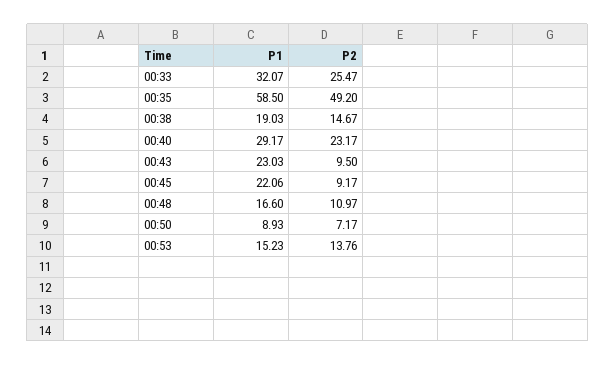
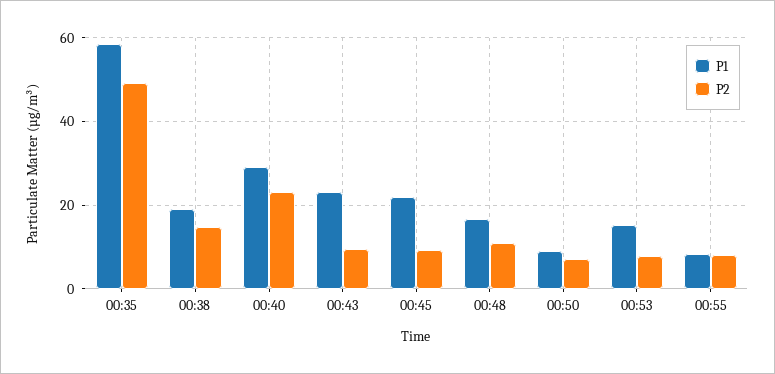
P1, 00:33: 32.07 -> none
P2, 00:33: 25.47 -> none
P2, 00:53: 13.76 -> 8
P1, 00:55: none -> 8
P2, 00:55: none -> 8

